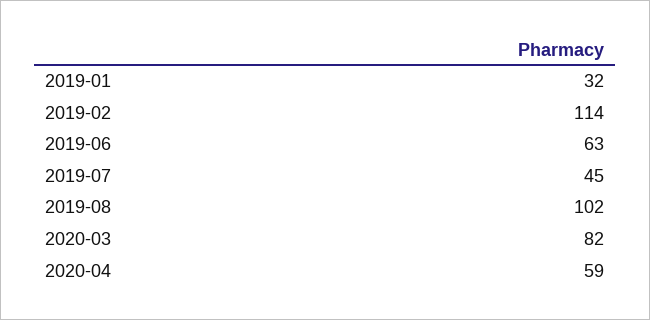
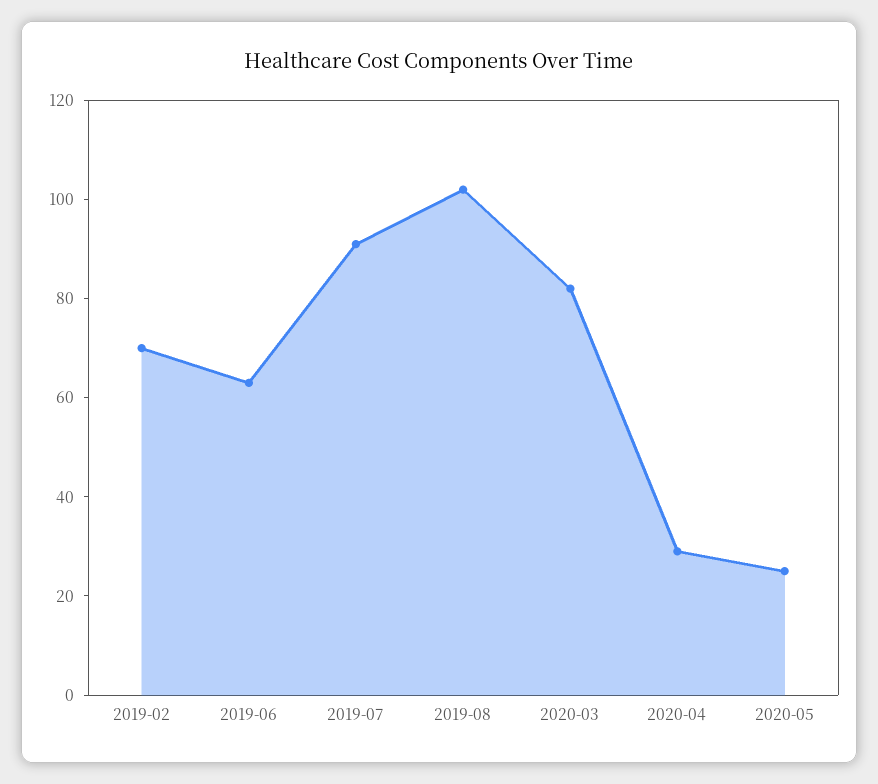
2019-01: 32 -> none
2019-02: 114 -> 70
2019-07: 45 -> 90
2020-04: 59 -> 30
2020-05: none -> 25

